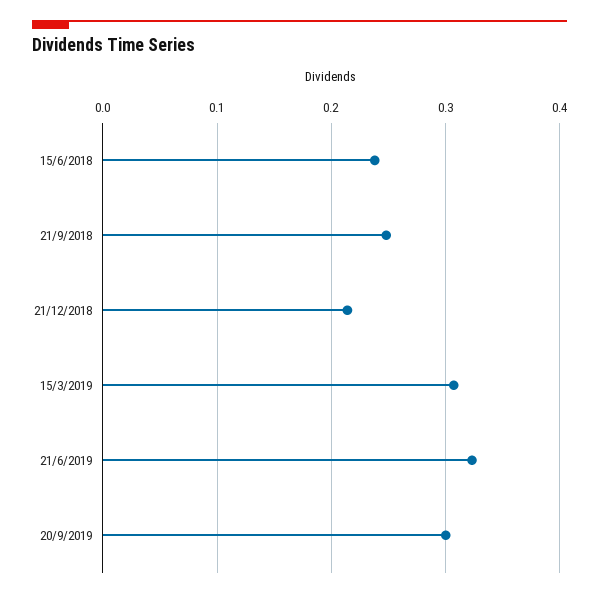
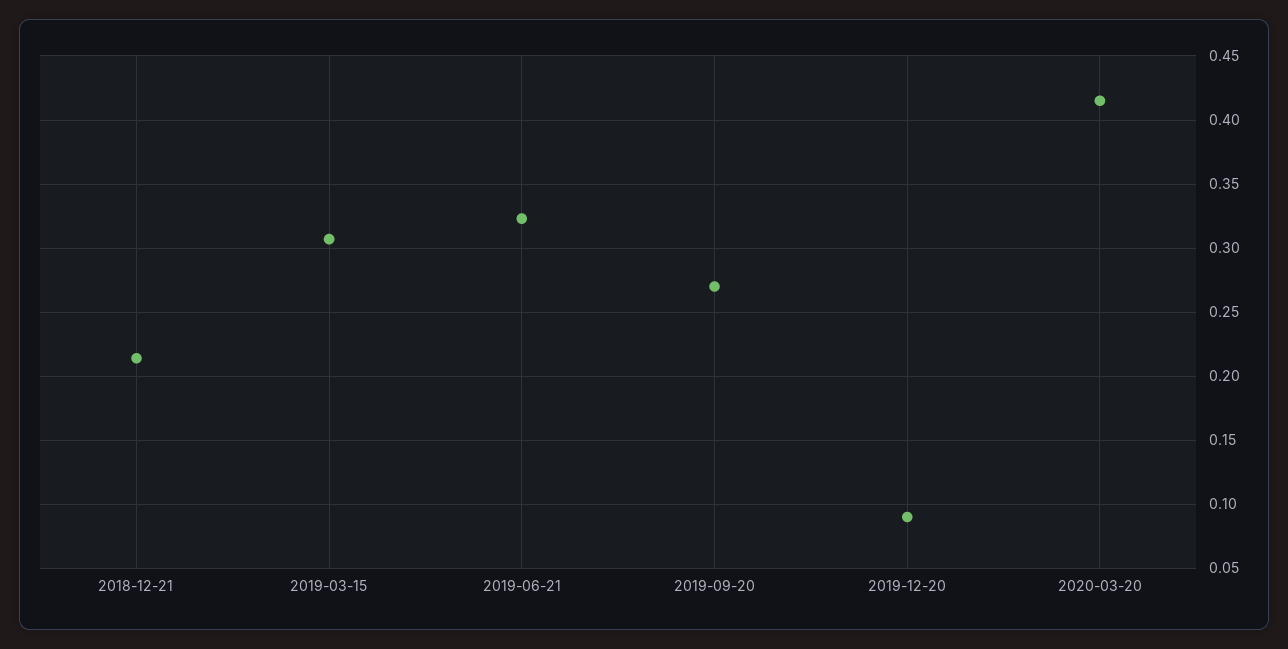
15/6/2018: 0.24 -> none
21/9/2018: 0.25 -> none
20/9/2019: 0.3 -> 0.27
2019-12-20: none -> 0.09
2020-03-20: none -> 0.415

